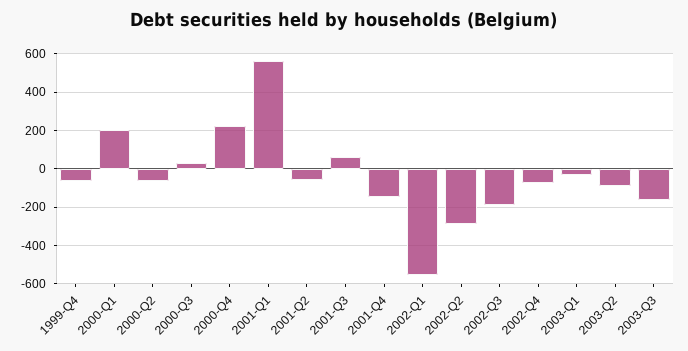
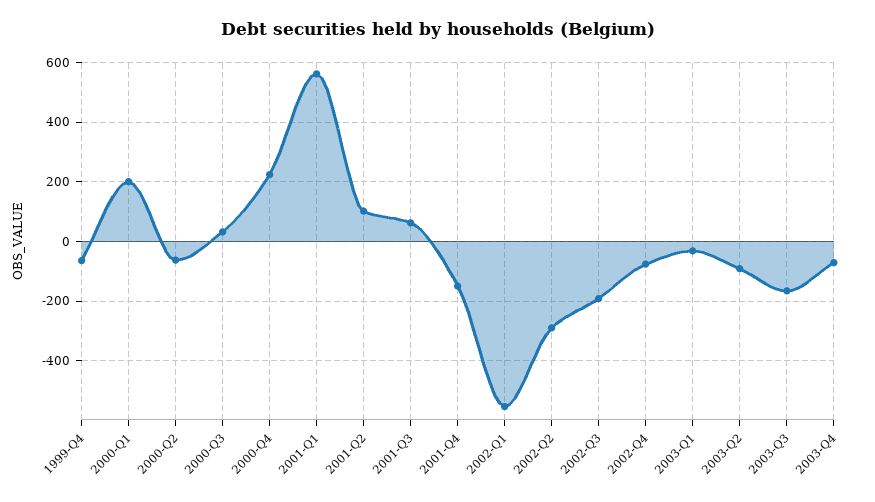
2001-Q2: -50 -> 100
2003-Q4: none -> -75

